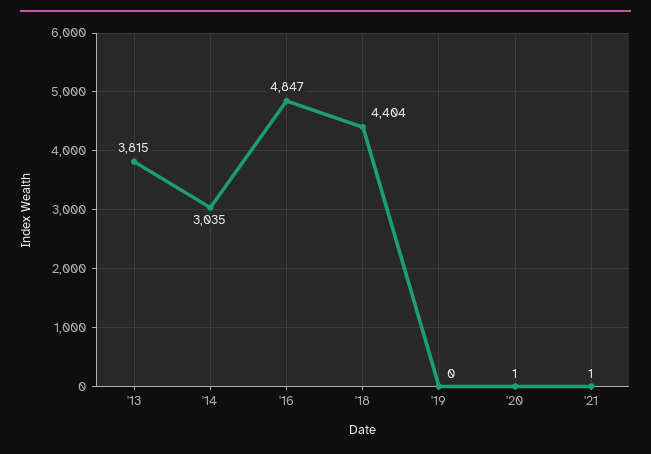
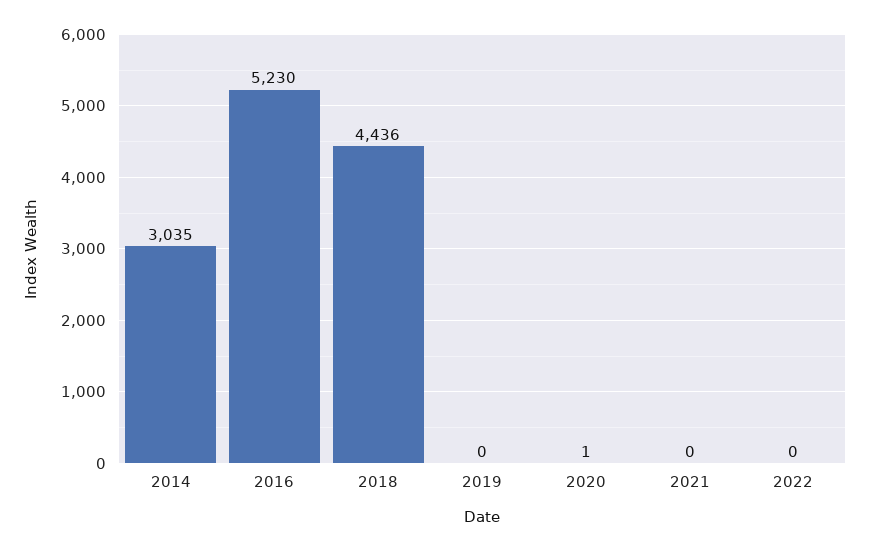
'13: 3815 -> none
'16: 4847 -> 5230
'18: 4404 -> 4436
'21: 1 -> 0
2022: none -> 0

